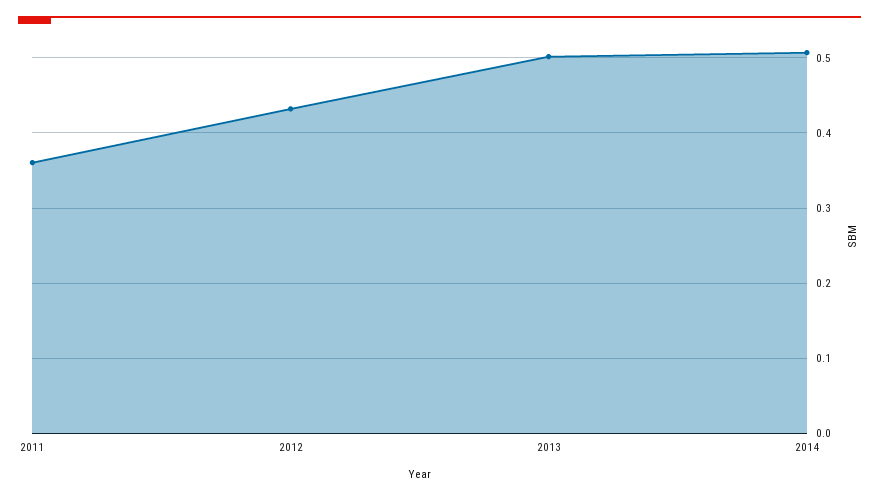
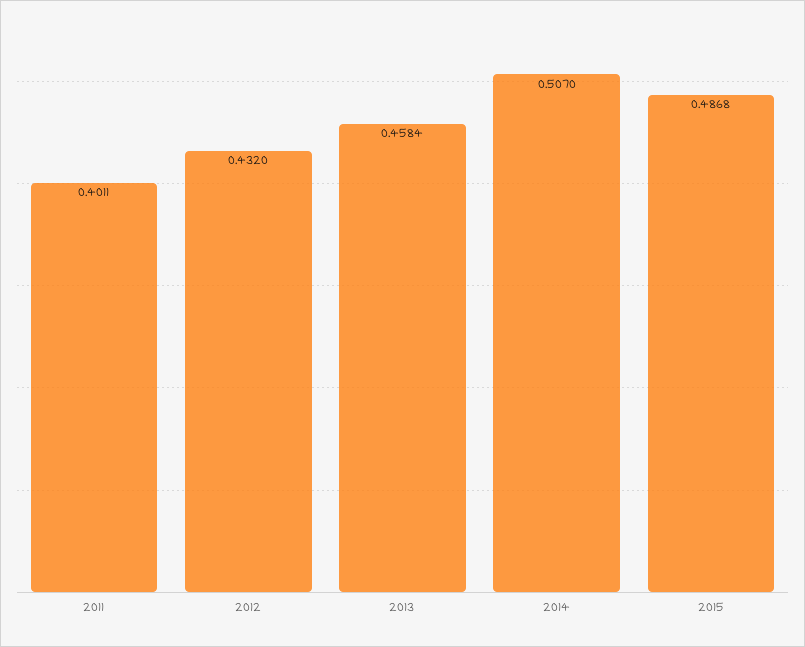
2011: 0.36 -> 0.4011
2013: 0.5 -> 0.4584
2015: none -> 0.4868

